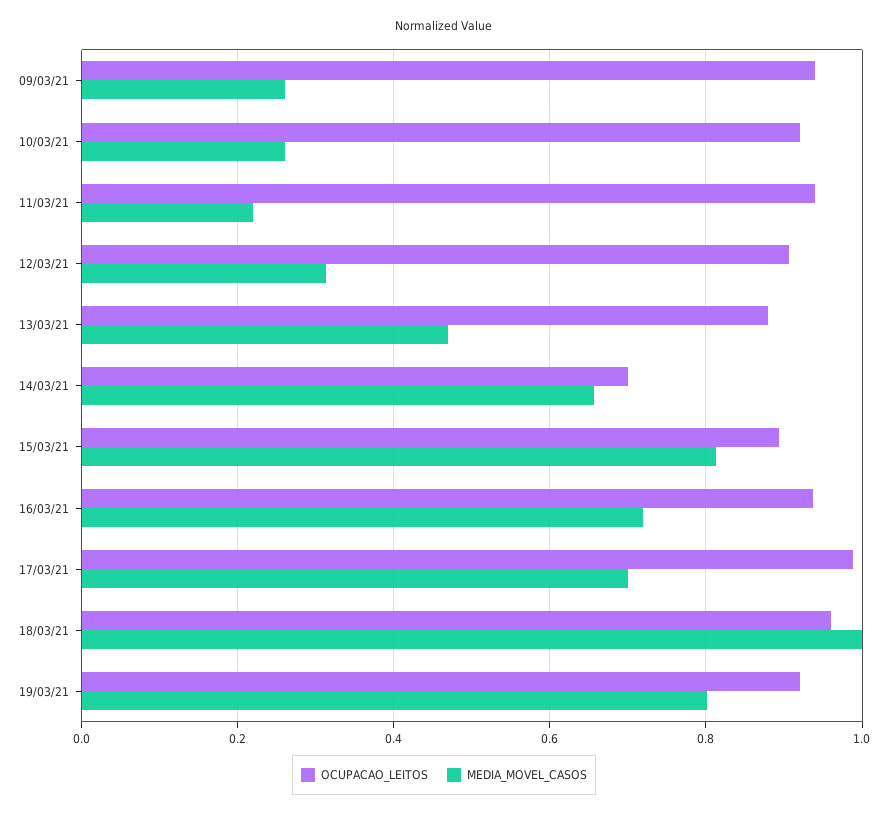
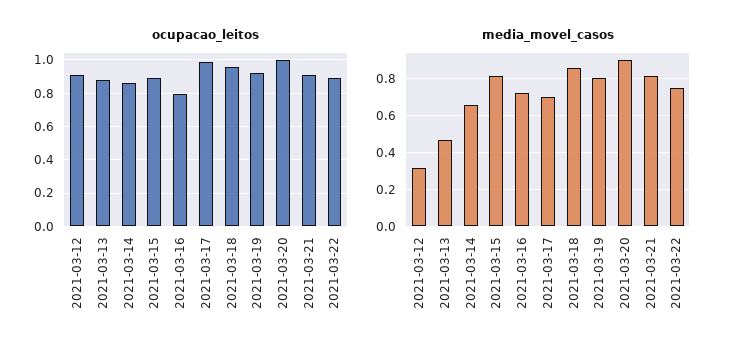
OCUPACAO_LEITOS, 09/03/21: 0.94 -> none
MEDIA_MOVEL_CASOS, 09/03/21: 0.26 -> none
OCUPACAO_LEITOS, 10/03/21: 0.92 -> none
MEDIA_MOVEL_CASOS, 10/03/21: 0.26 -> none
OCUPACAO_LEITOS, 11/03/21: 0.94 -> none
MEDIA_MOVEL_CASOS, 11/03/21: 0.22 -> none
OCUPACAO_LEITOS, 14/03/21: 0.7 -> 0.85
OCUPACAO_LEITOS, 16/03/21: 0.94 -> 0.8
MEDIA_MOVEL_CASOS, 18/03/21: 1 -> 0.85
OCUPACAO_LEITOS, 2021-03-20: none -> 1
OCUPACAO_LEITOS, 2021-03-21: none -> 0.9
OCUPACAO_LEITOS, 2021-03-22: none -> 0.9
MEDIA_MOVEL_CASOS, 2021-03-20: none -> 0.9
MEDIA_MOVEL_CASOS, 2021-03-21: none -> 0.8
MEDIA_MOVEL_CASOS, 2021-03-22: none -> 0.75

